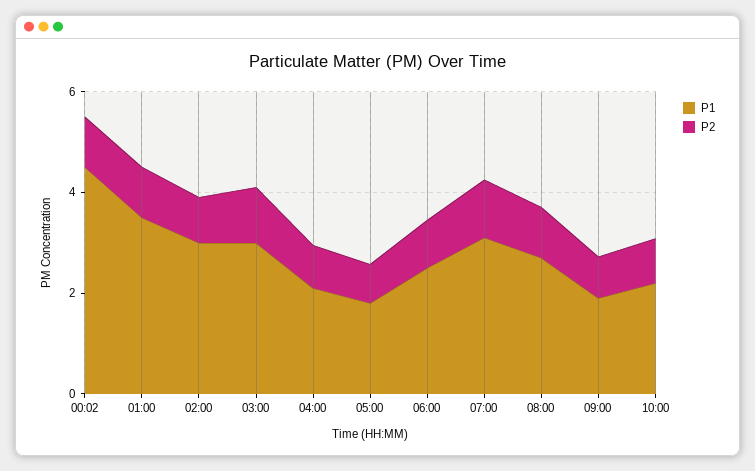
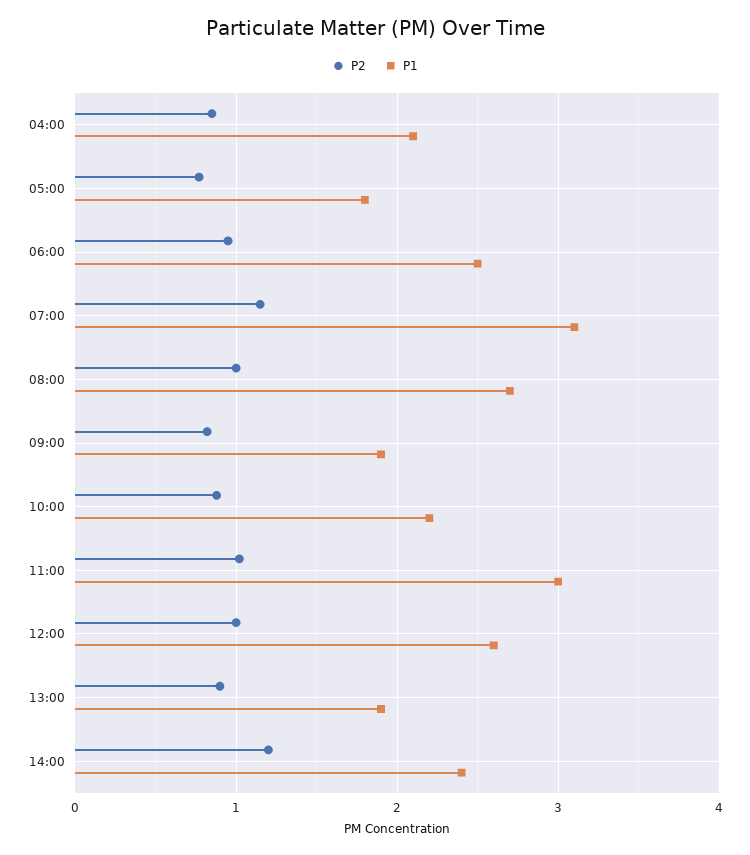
P1, 00:02: 4.5 -> none
P2, 00:02: 1 -> none
P1, 01:00: 3.5 -> none
P2, 01:00: 1 -> none
P1, 02:00: 3 -> none
P2, 02:00: 1 -> none
P1, 03:00: 3 -> none
P2, 03:00: 1 -> none
P2, 11:00: none -> 1
P1, 11:00: none -> 3
P2, 12:00: none -> 1
P1, 12:00: none -> 2.6
P2, 13:00: none -> 0.9
P1, 13:00: none -> 1.9
P2, 14:00: none -> 1.2
P1, 14:00: none -> 2.4

